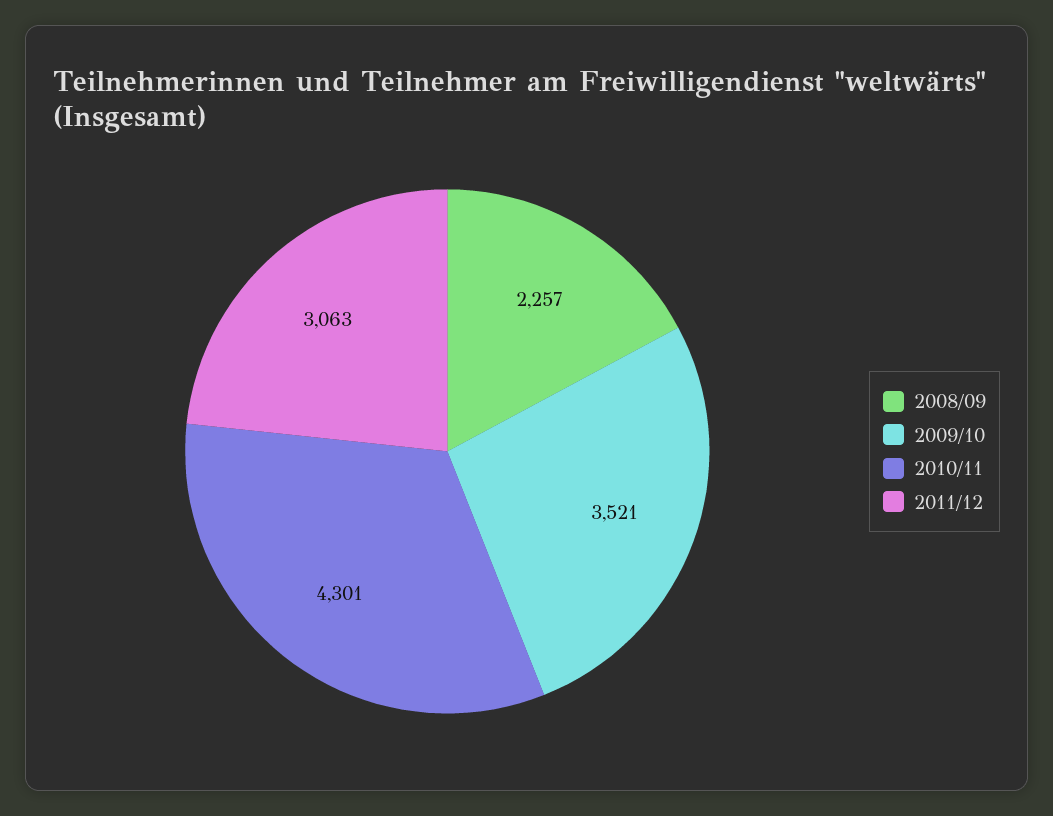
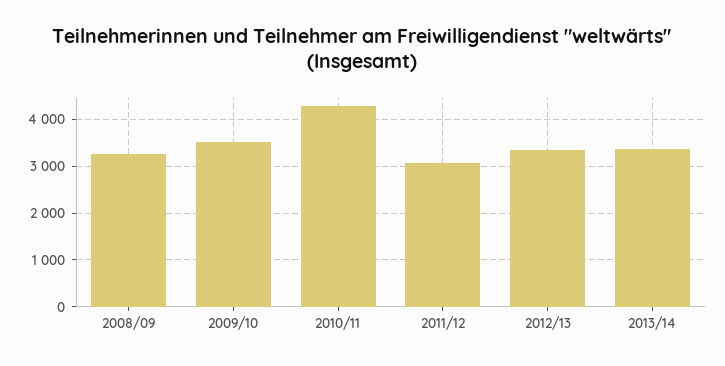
2008/09: 2257 -> 3200
2012/13: none -> 3400
2013/14: none -> 3400

